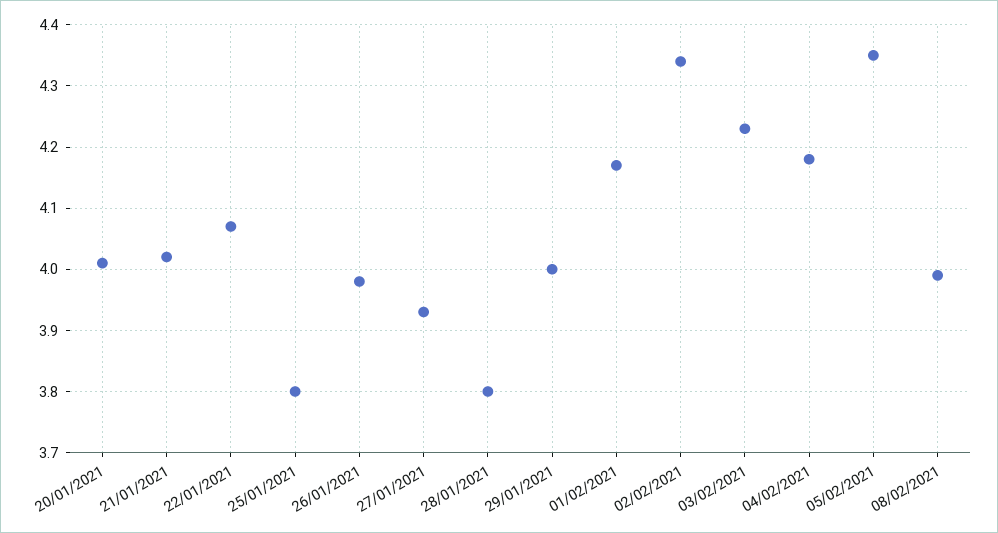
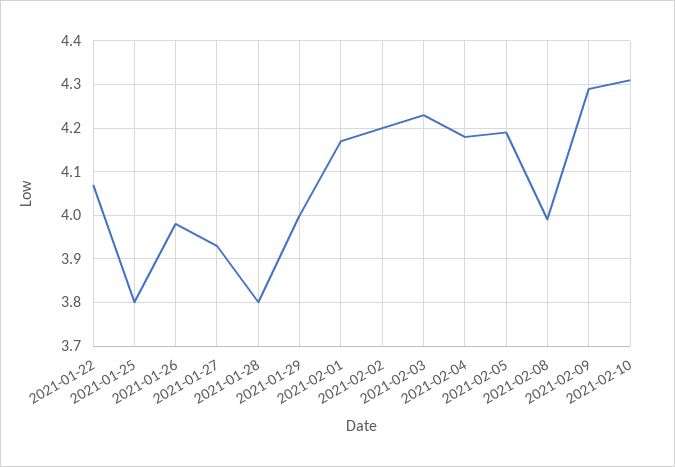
20/01/2021: 4.01 -> none
21/01/2021: 4.02 -> none
02/02/2021: 4.34 -> 4.2
05/02/2021: 4.35 -> 4.2
2021-02-09: none -> 4.3
2021-02-10: none -> 4.3

